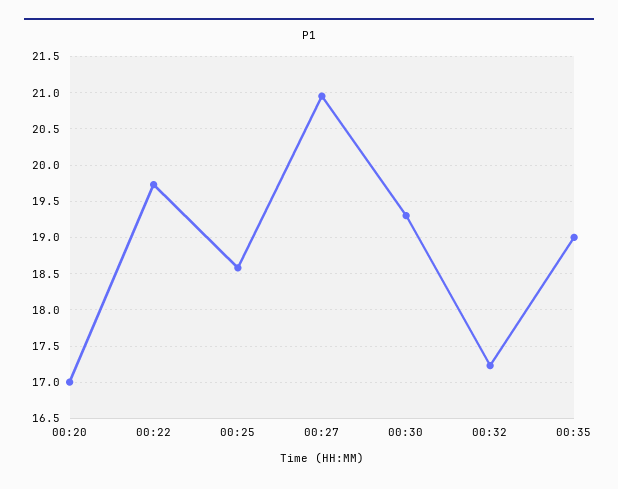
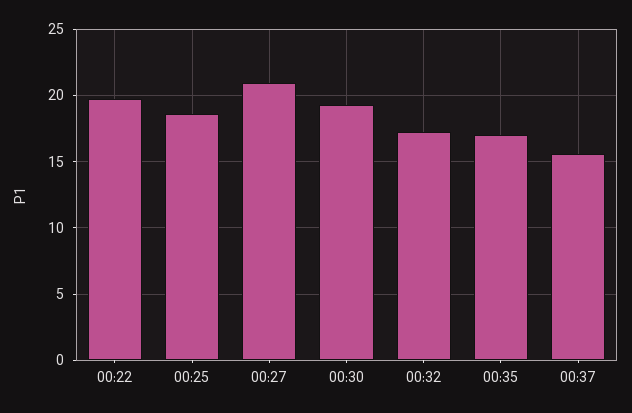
00:20: 17 -> none
00:35: 19 -> 17
00:37: none -> 15.5

